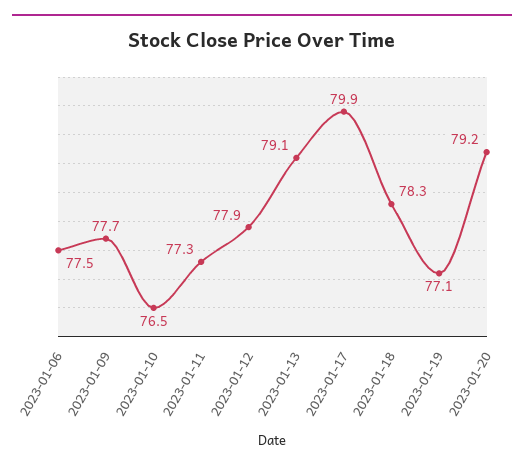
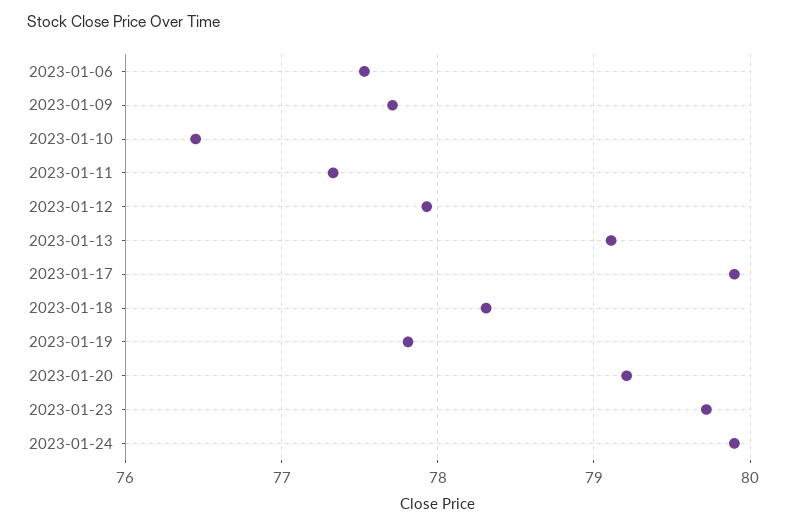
2023-01-19: 77.1 -> 77.8
2023-01-23: none -> 79.7
2023-01-24: none -> 79.9

